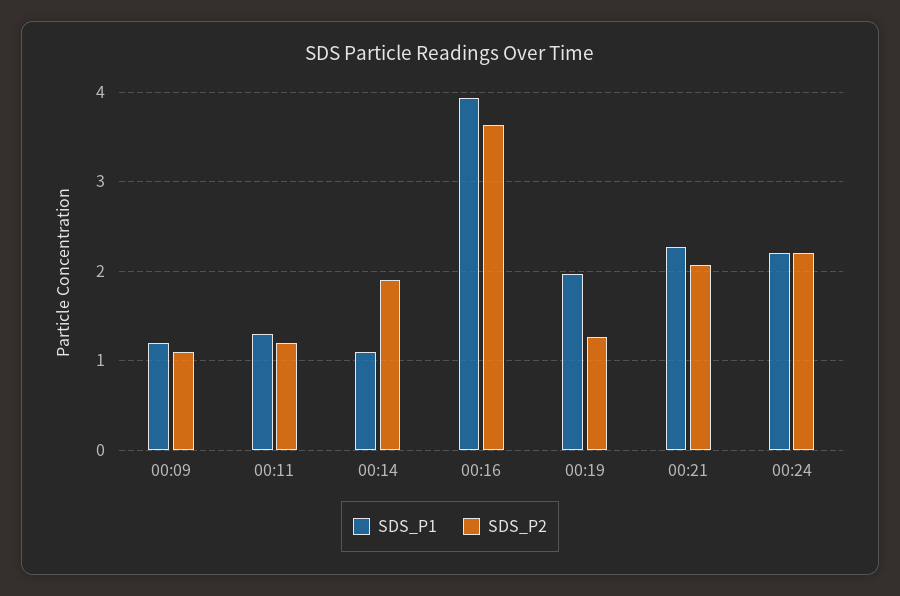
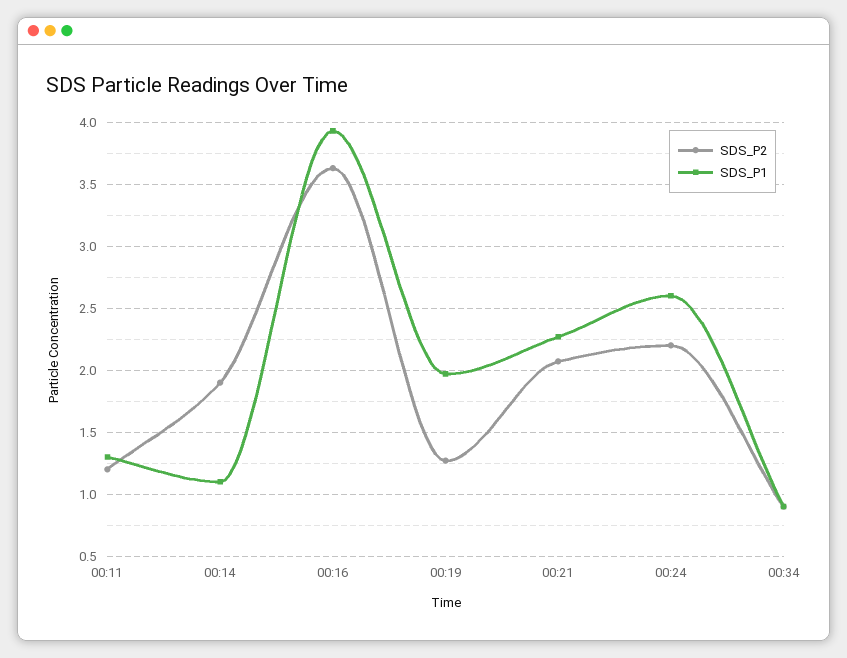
SDS_P1, 00:09: 1.2 -> none
SDS_P2, 00:09: 1.1 -> none
SDS_P1, 00:24: 2.2 -> 2.6
SDS_P2, 00:34: none -> 0.9
SDS_P1, 00:34: none -> 0.9

